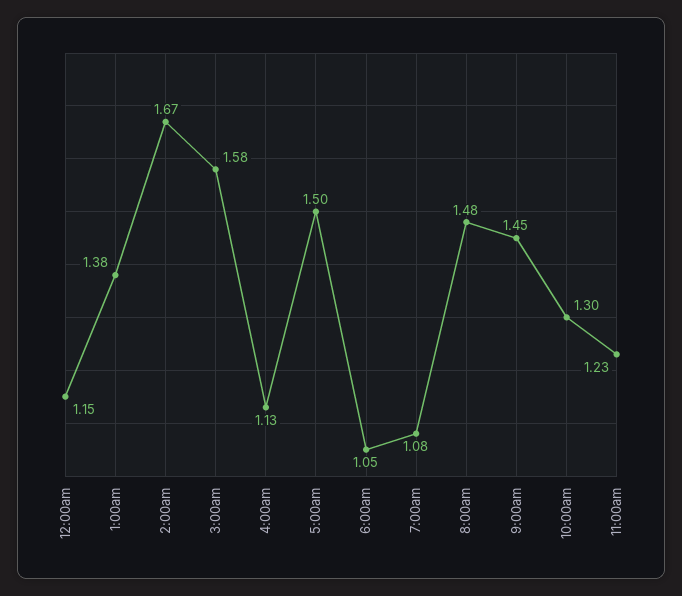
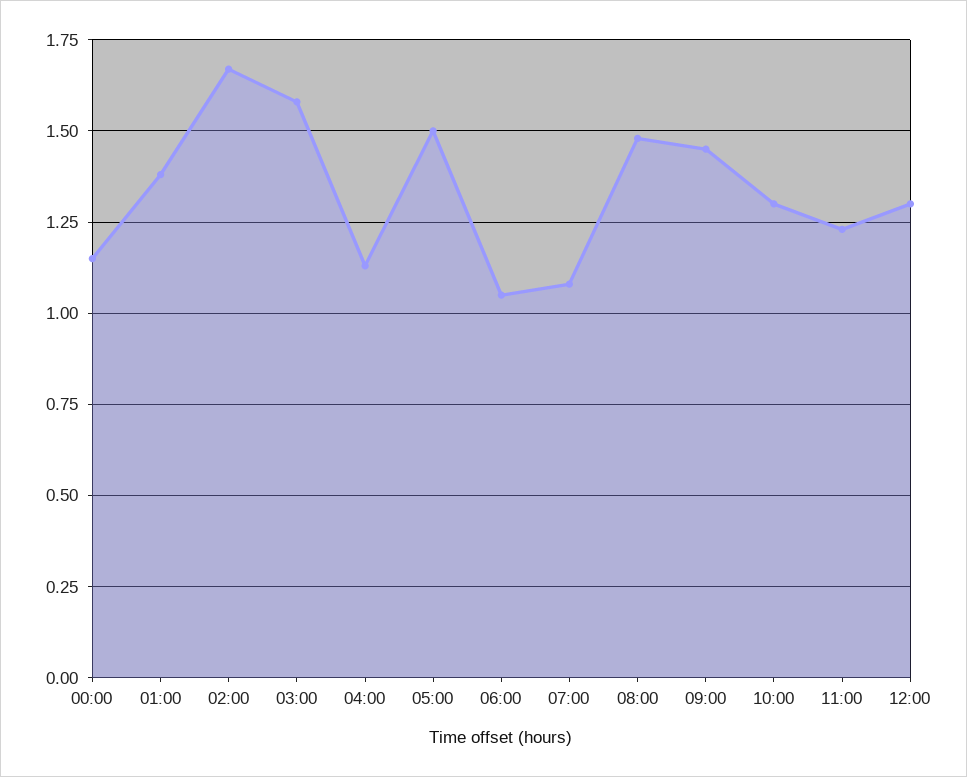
12:00: none -> 1.3

